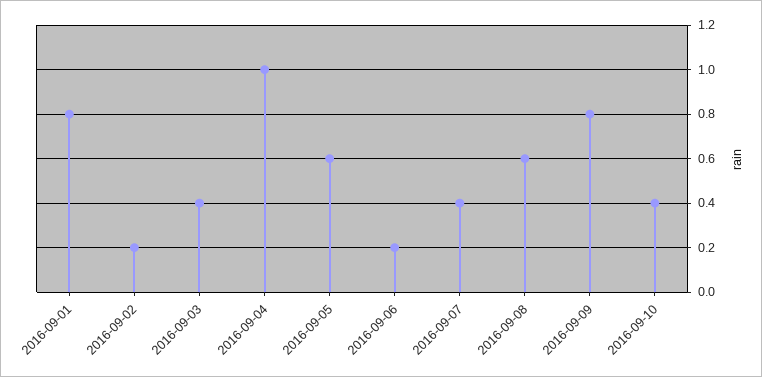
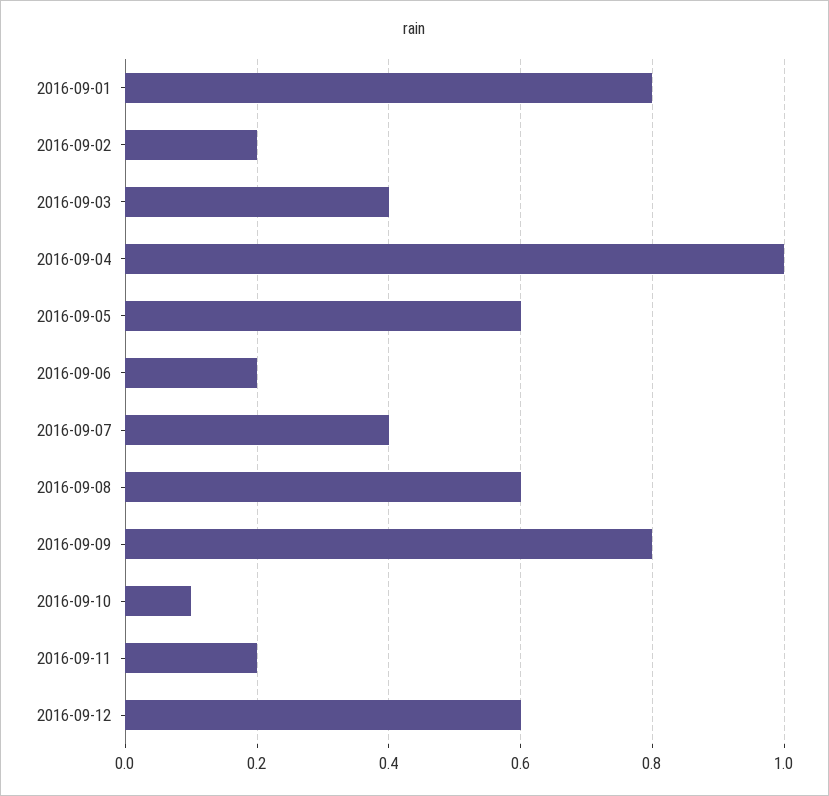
2016-09-10: 0.4 -> 0.1
2016-09-11: none -> 0.2
2016-09-12: none -> 0.6

